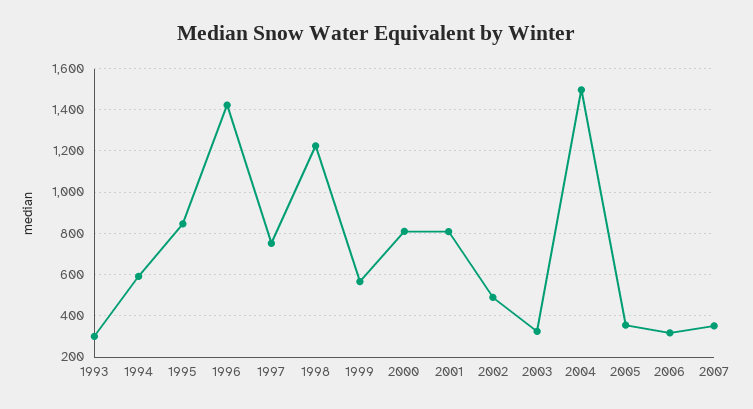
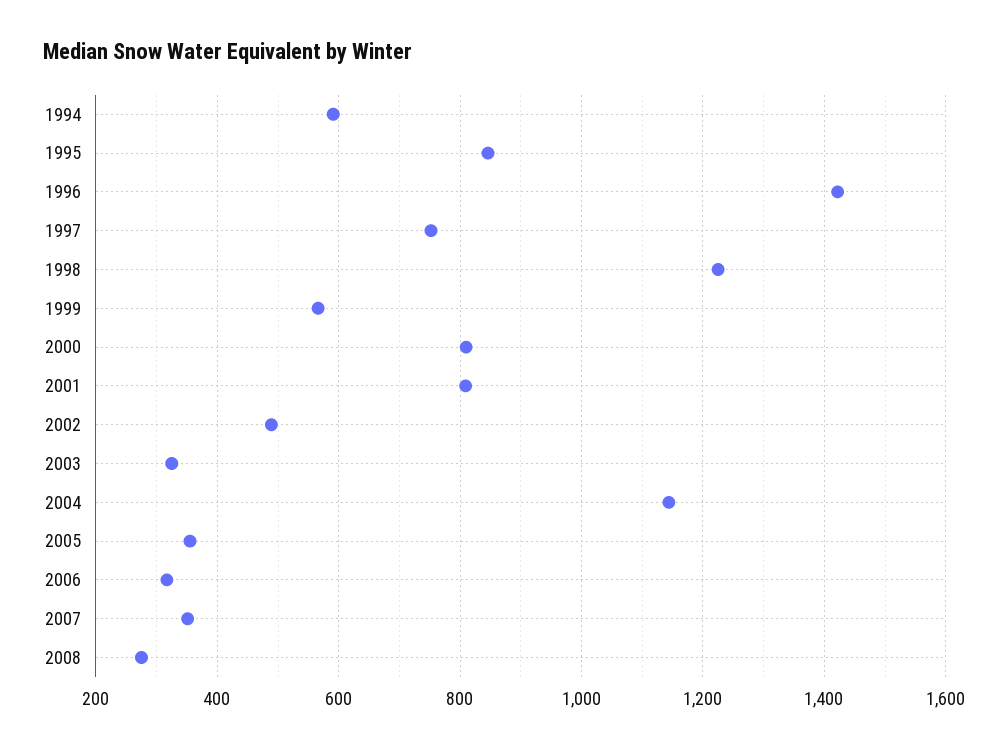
1993: 300 -> none
2004: 1500 -> 1140
2008: none -> 280

